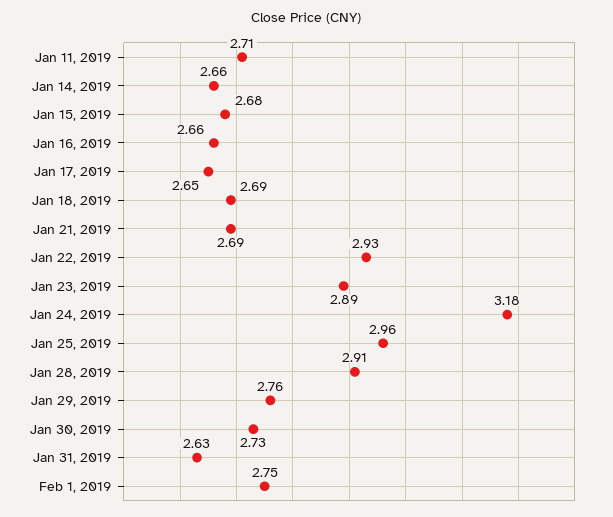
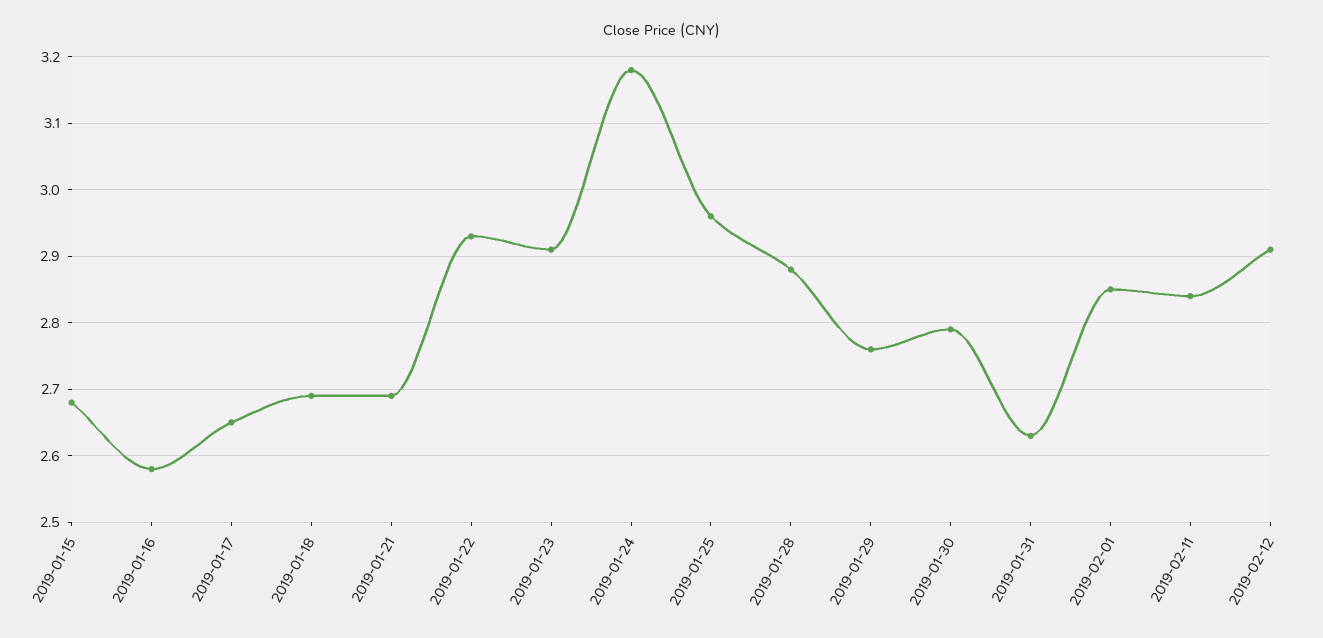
Jan 11, 2019: 2.71 -> none
Jan 14, 2019: 2.66 -> none
Jan 16, 2019: 2.66 -> 2.58
Jan 23, 2019: 2.89 -> 2.91
Jan 28, 2019: 2.91 -> 2.88
Jan 30, 2019: 2.73 -> 2.79
Feb 1, 2019: 2.75 -> 2.85
2019-02-11: none -> 2.84
2019-02-12: none -> 2.91

